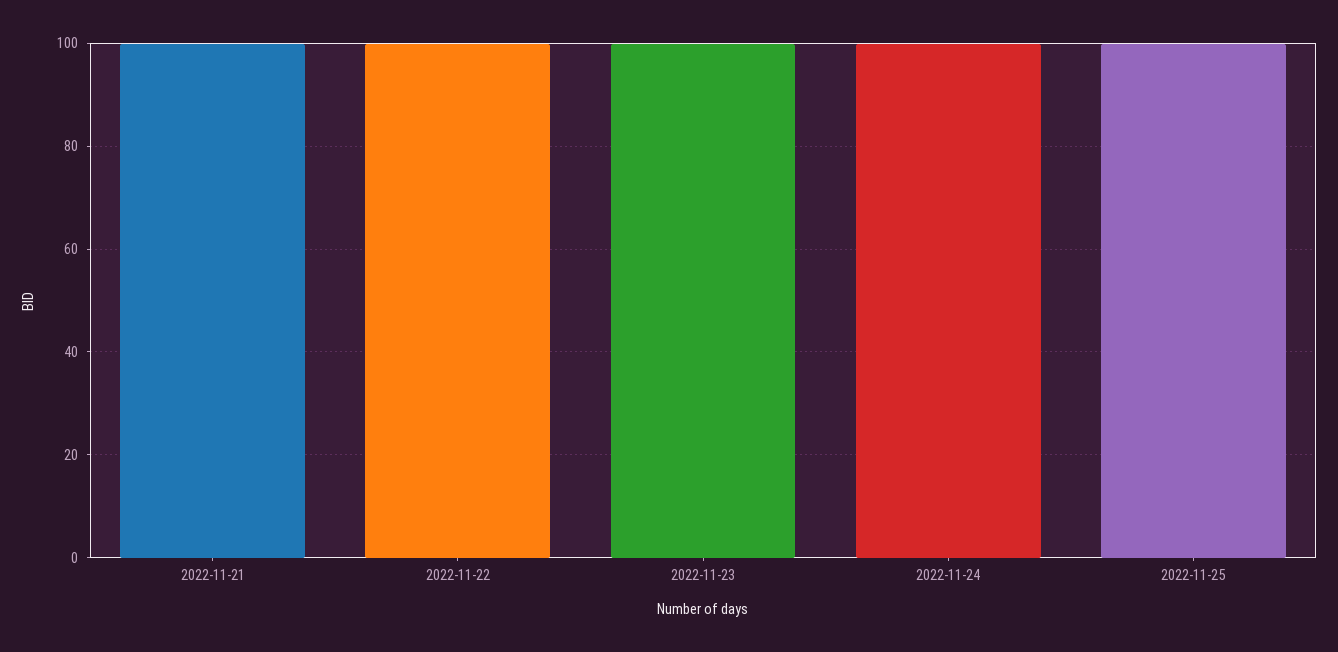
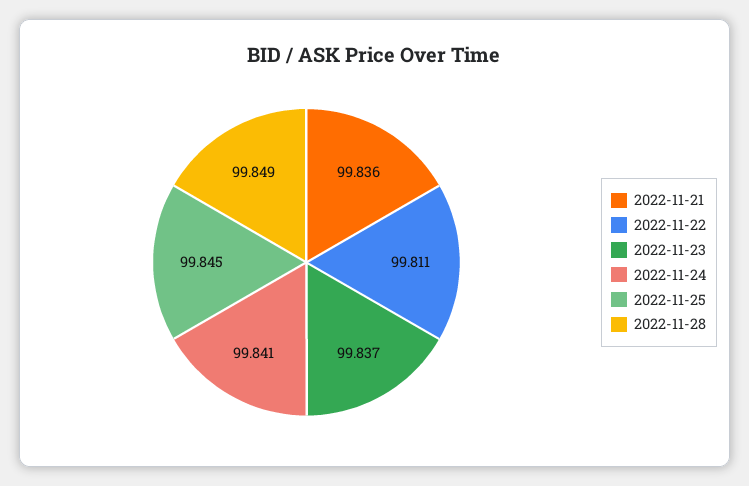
2022-11-28: none -> 99.849

